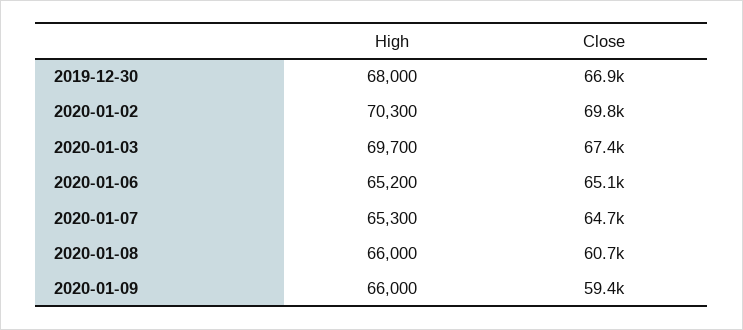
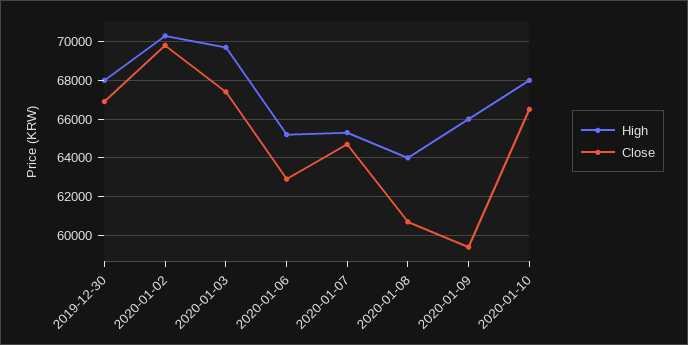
Close, 2020-01-06: 65100 -> 63000
High, 2020-01-08: 66000 -> 64000
High, 2020-01-10: none -> 68000
Close, 2020-01-10: none -> 66500

